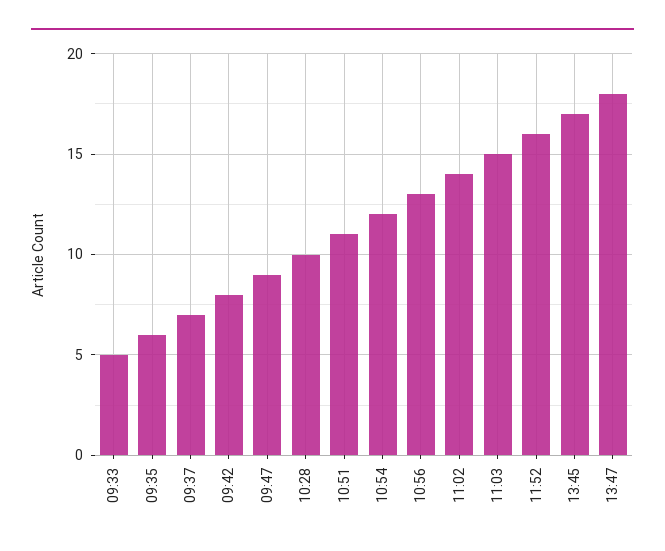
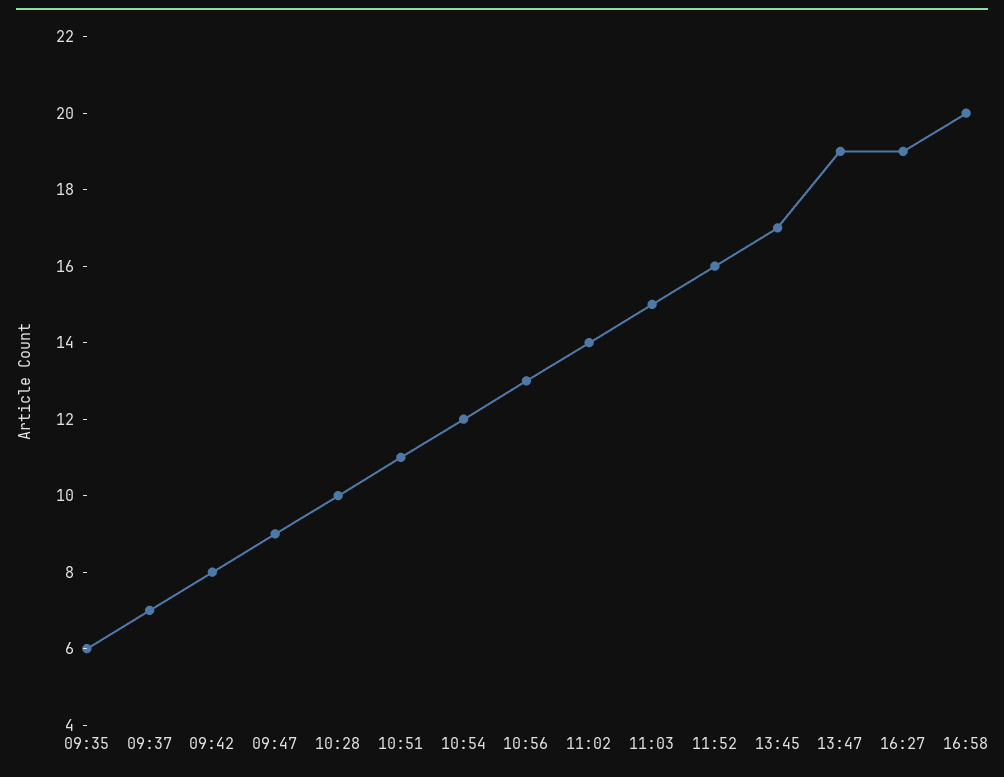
09:33: 5 -> none
13:47: 18 -> 19
16:27: none -> 19
16:58: none -> 20

